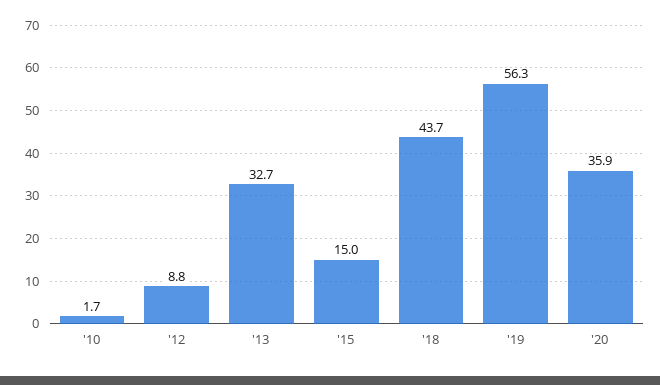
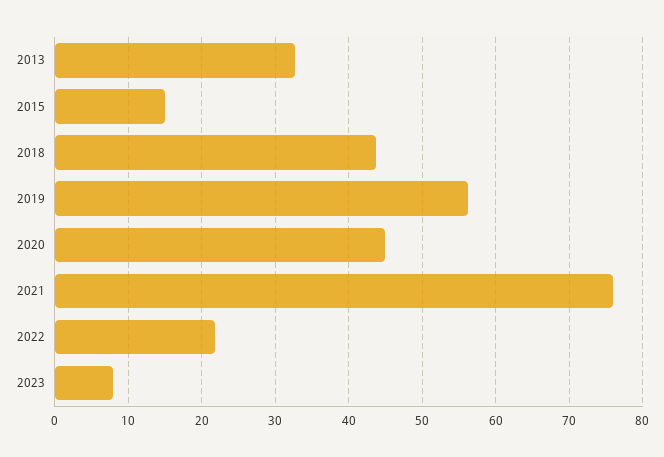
'10: 1.7 -> none
'12: 8.8 -> none
'20: 35.9 -> 45
2021: none -> 76
2022: none -> 22
2023: none -> 8

